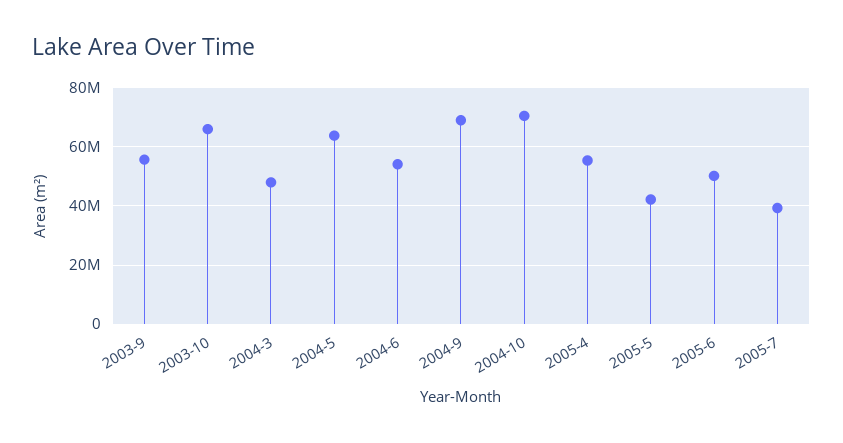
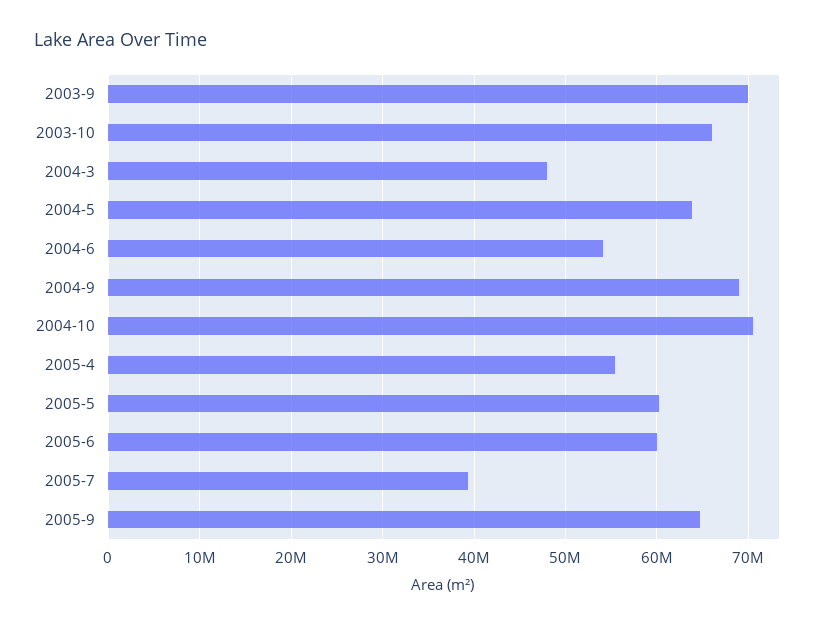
2003-9: 55000000 -> 70000000
2005-5: 42500000 -> 60000000
2005-6: 50000000 -> 60000000
2005-9: none -> 65000000

